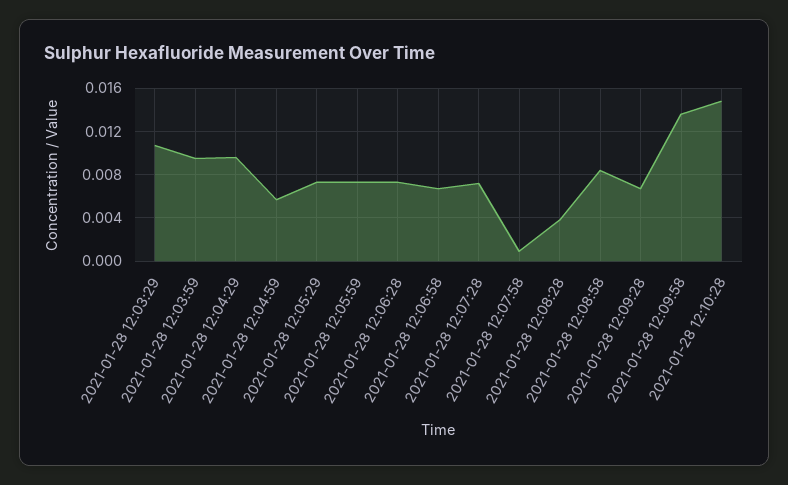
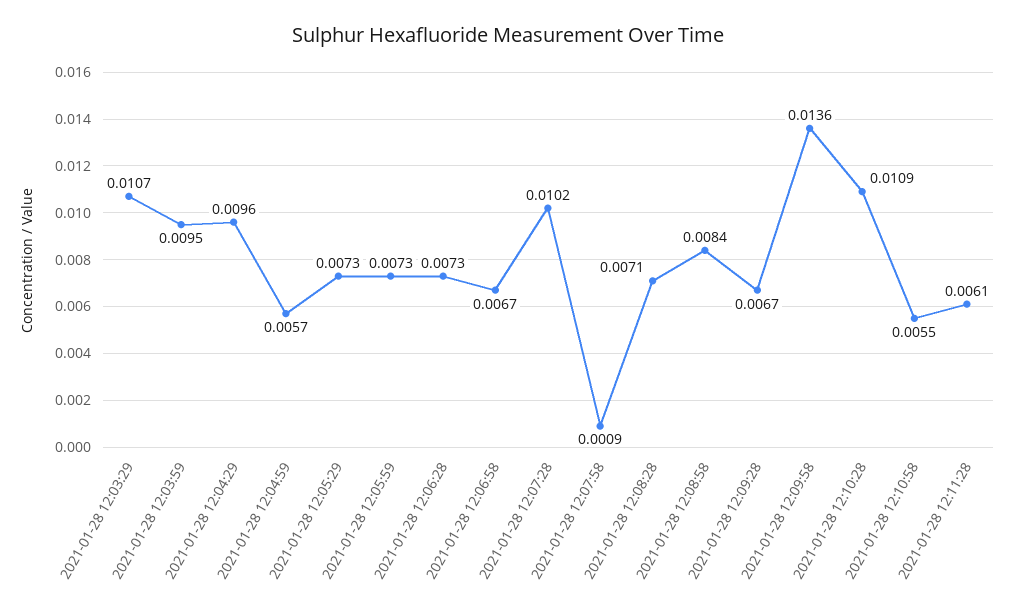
2021-01-28 12:07:28: 0.007 -> 0.0102
2021-01-28 12:08:28: 0.004 -> 0.0071
2021-01-28 12:10:28: 0.015 -> 0.0109
2021-01-28 12:10:58: none -> 0.0055
2021-01-28 12:11:28: none -> 0.0061

